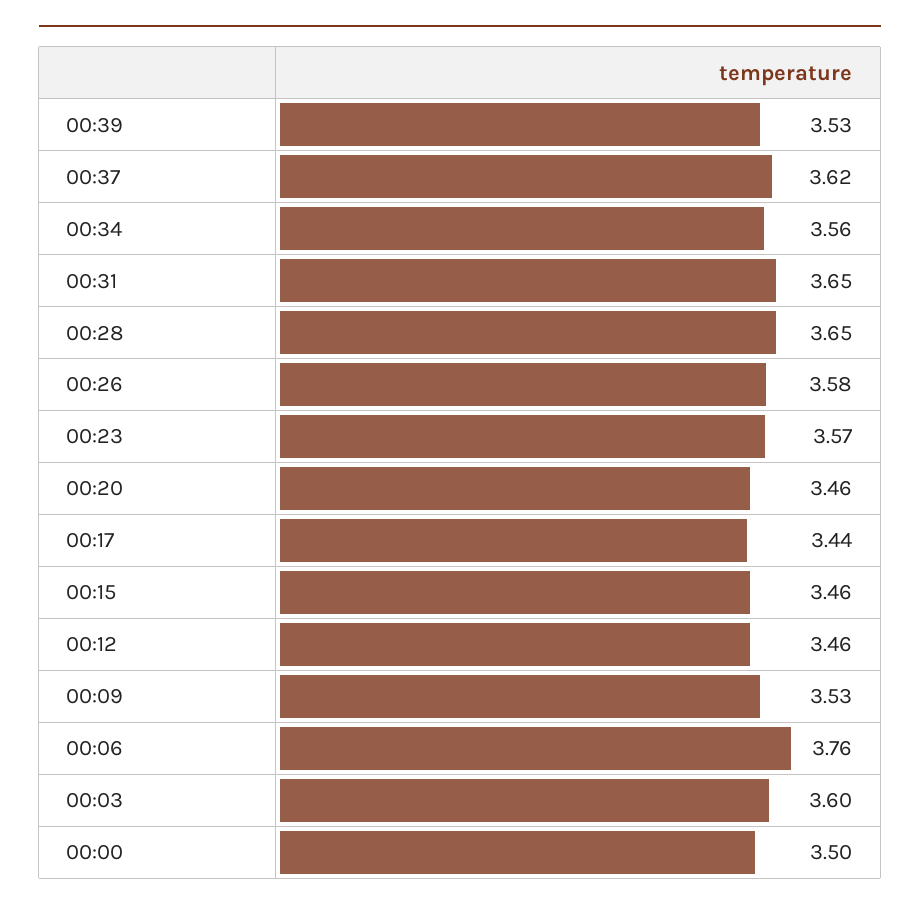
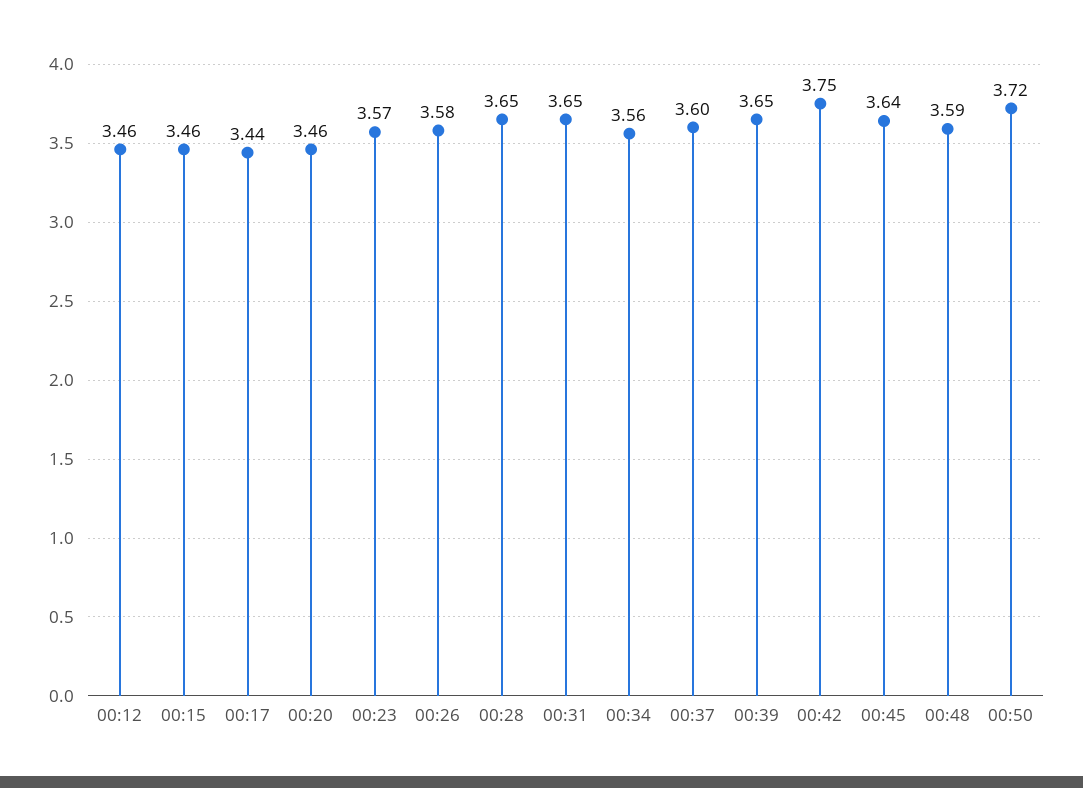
00:39: 3.53 -> 3.65
00:37: 3.62 -> 3.6
00:09: 3.53 -> none
00:06: 3.76 -> none
00:03: 3.6 -> none
00:00: 3.5 -> none
00:42: none -> 3.75
00:45: none -> 3.64
00:48: none -> 3.59
00:50: none -> 3.72

